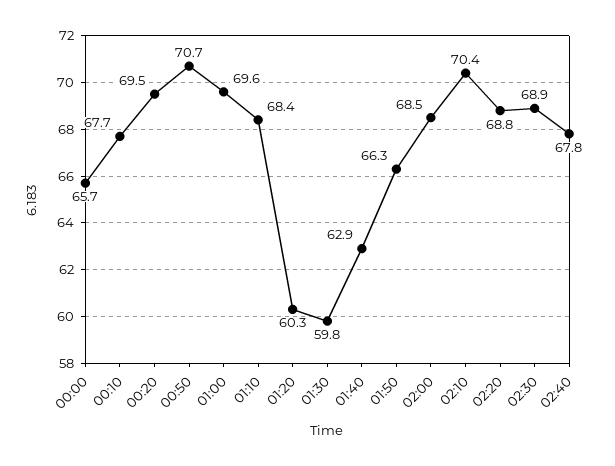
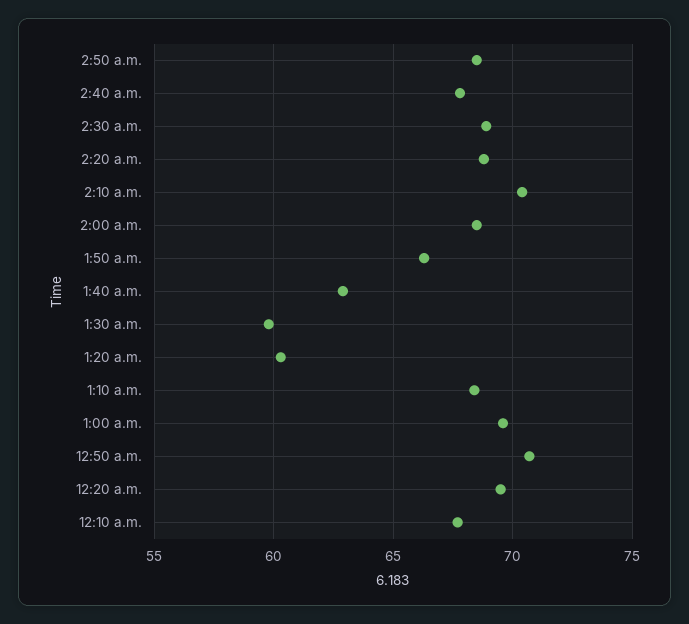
00:00: 65.7 -> none
2:50 a.m.: none -> 68.5

